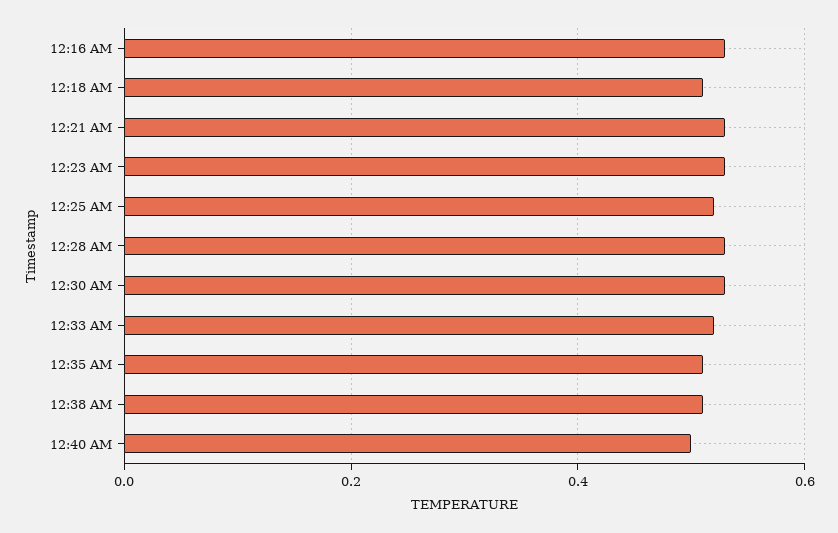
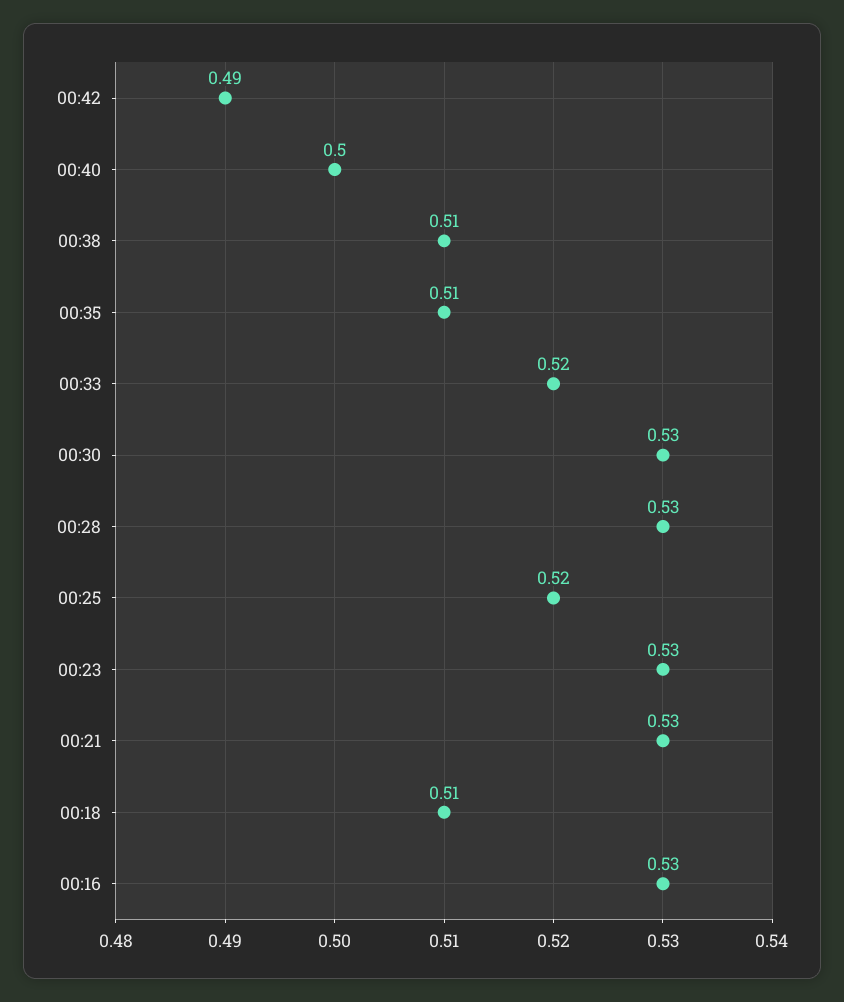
00:42: none -> 0.49

